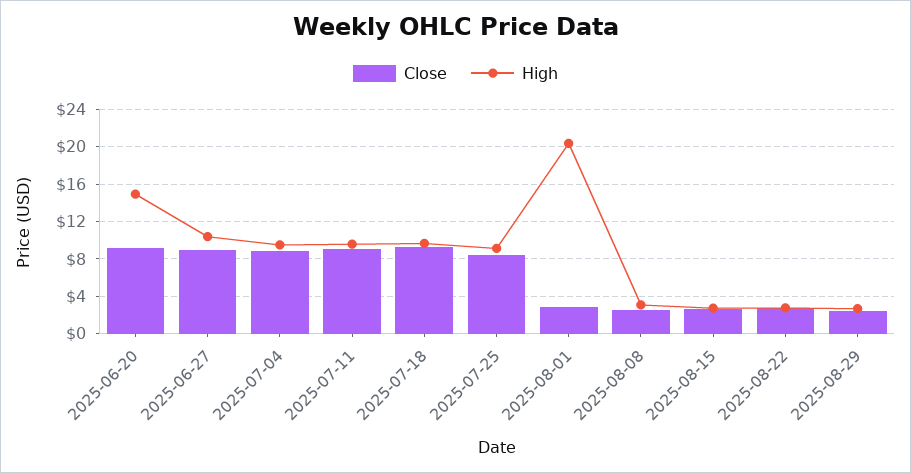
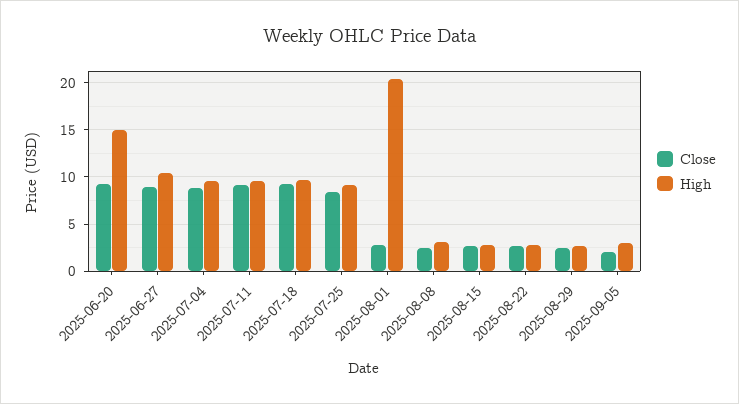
Close, 2025-09-05: none -> 2
High, 2025-09-05: none -> 3

